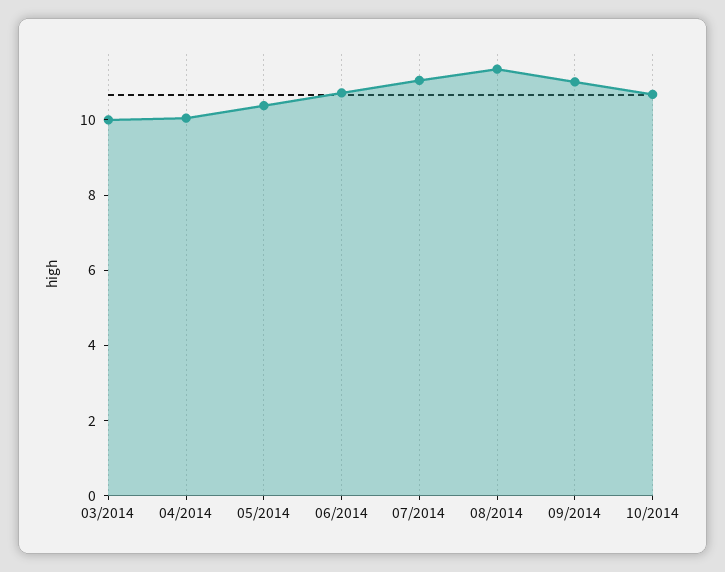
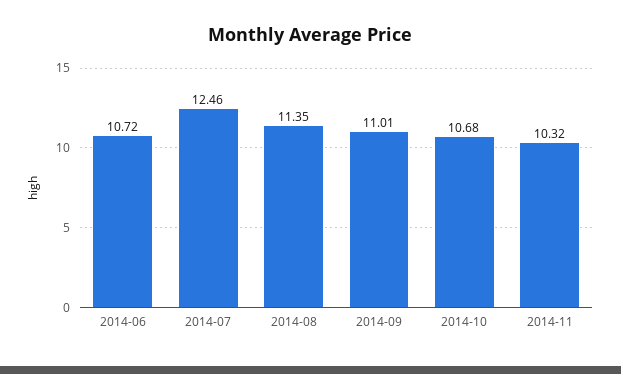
03/2014: 10 -> none
04/2014: 10 -> none
05/2014: 10.5 -> none
07/2014: 11 -> 12.46
2014-11: none -> 10.32

